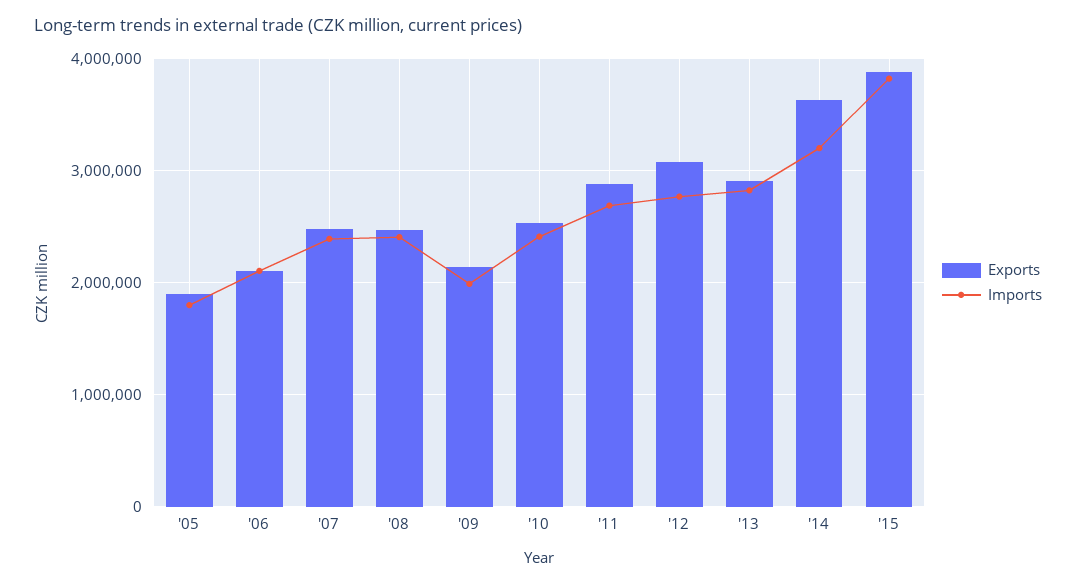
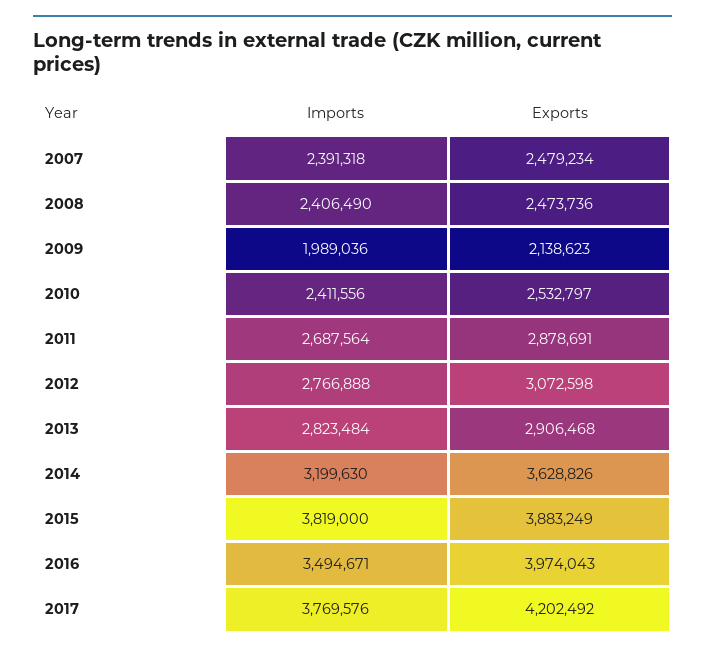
Exports, '05: 1900000 -> none
Imports, '05: 1800000 -> none
Exports, '06: 2100000 -> none
Imports, '06: 2100000 -> none
Imports, 2016: none -> 3494671
Exports, 2016: none -> 3974043
Imports, 2017: none -> 3769576
Exports, 2017: none -> 4202492

